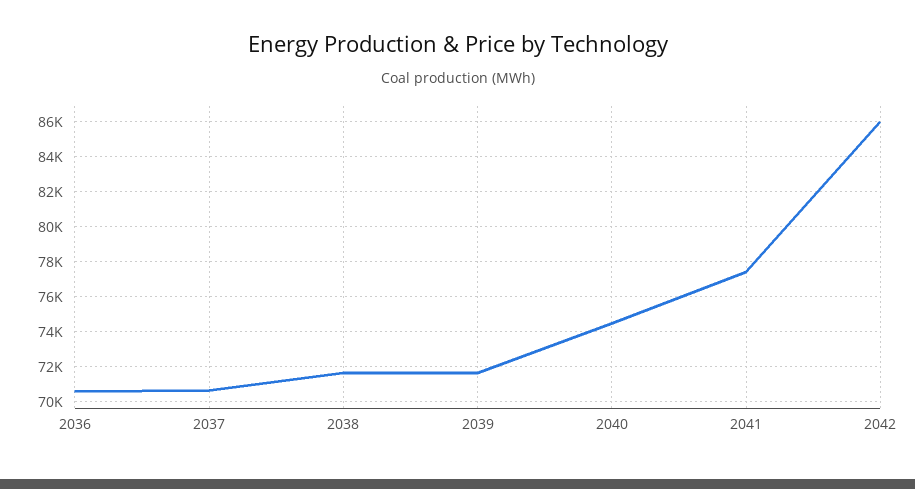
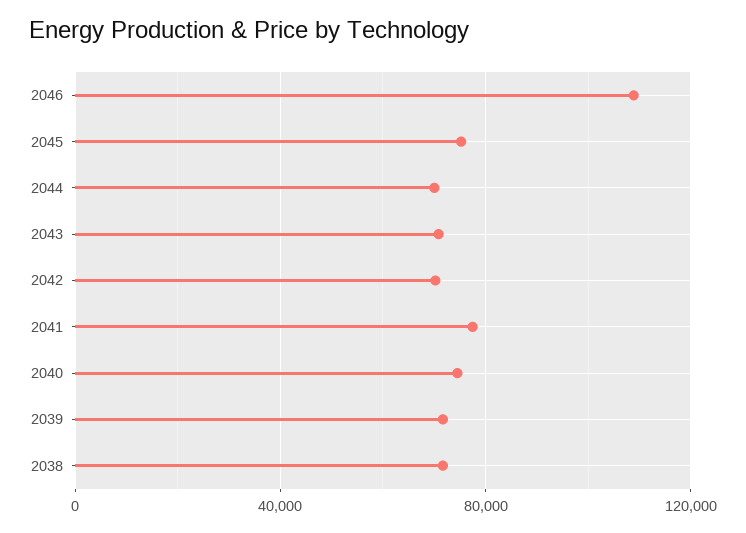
2036: 70500 -> none
2037: 70500 -> none
2042: 86000 -> 70000
2046: none -> 110000
2045: none -> 75000
2044: none -> 70000
2043: none -> 70000

